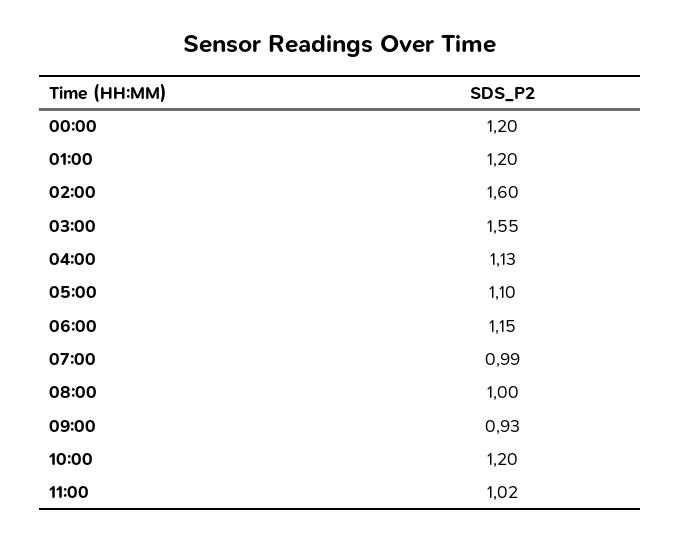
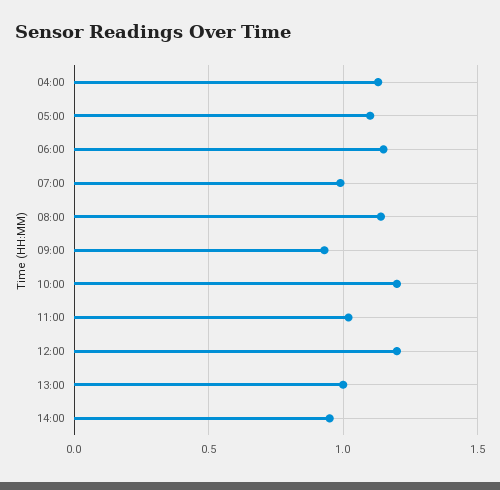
00:00: 1.2 -> none
01:00: 1.2 -> none
02:00: 1.6 -> none
03:00: 1.55 -> none
08:00: 1 -> 1.15
12:00: none -> 1.2
13:00: none -> 1
14:00: none -> 0.95

